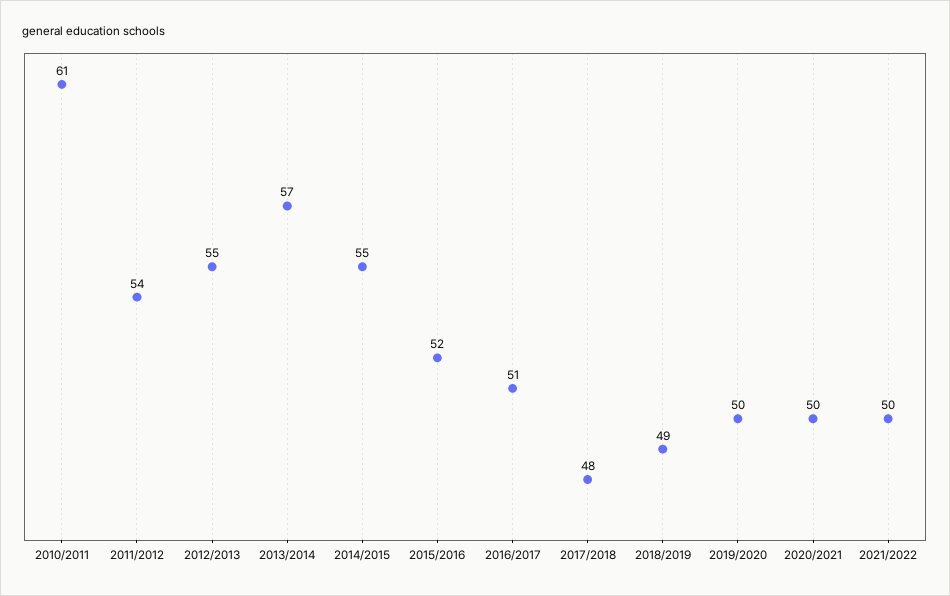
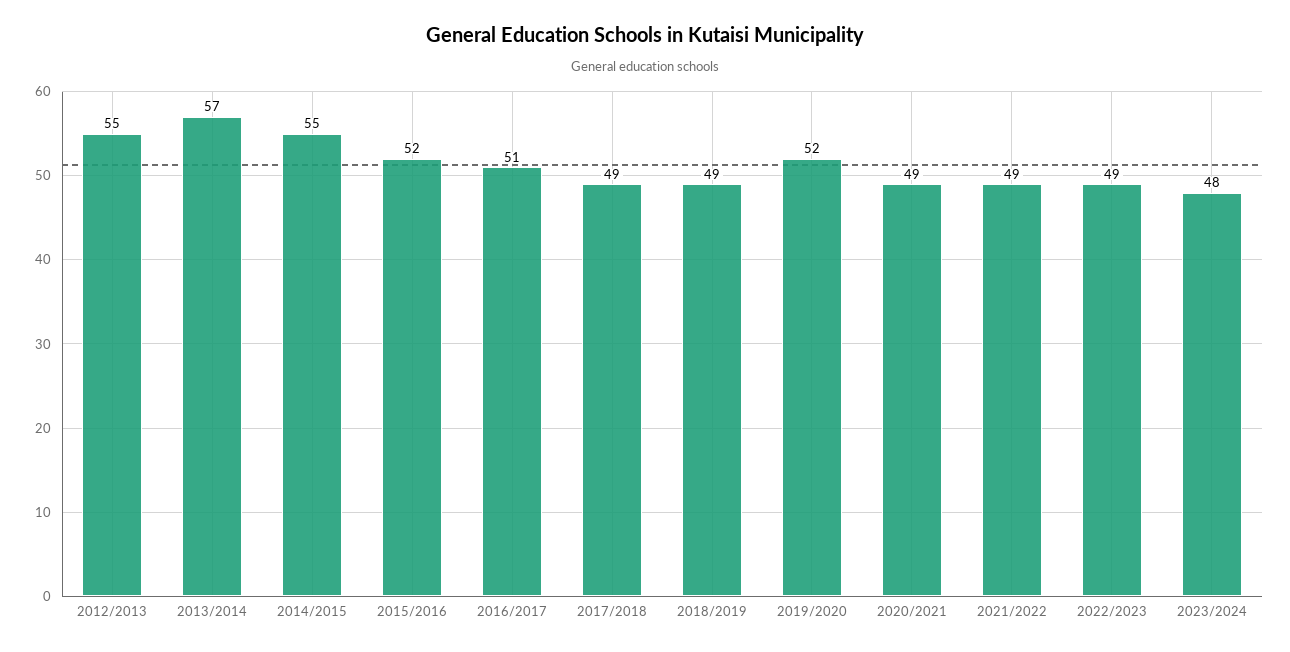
2010/2011: 61 -> none
2011/2012: 54 -> none
2017/2018: 48 -> 49
2019/2020: 50 -> 52
2020/2021: 50 -> 49
2021/2022: 50 -> 49
2022/2023: none -> 49
2023/2024: none -> 48

